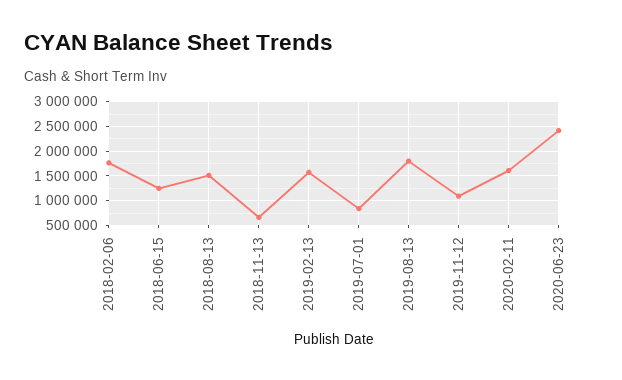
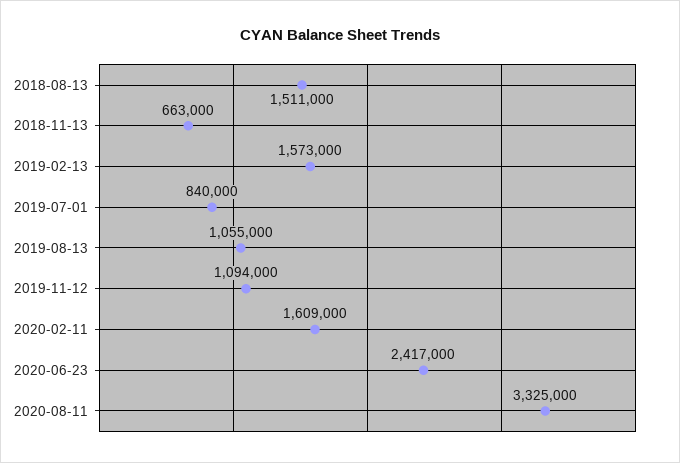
2018-02-06: 1750000 -> none
2018-06-15: 1250000 -> none
2019-08-13: 1750000 -> 1055000
2020-08-11: none -> 3325000

